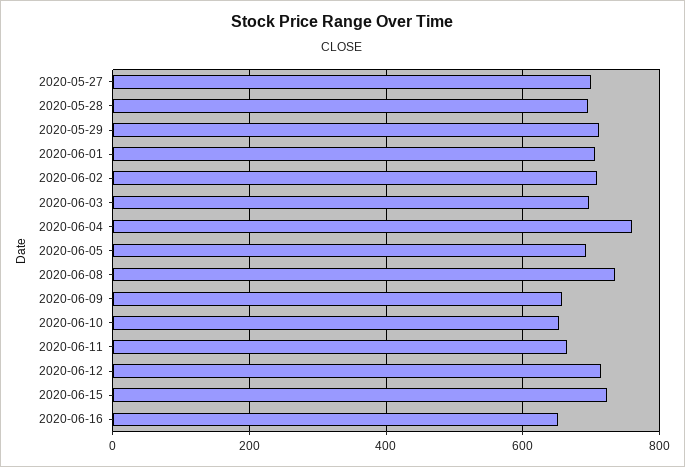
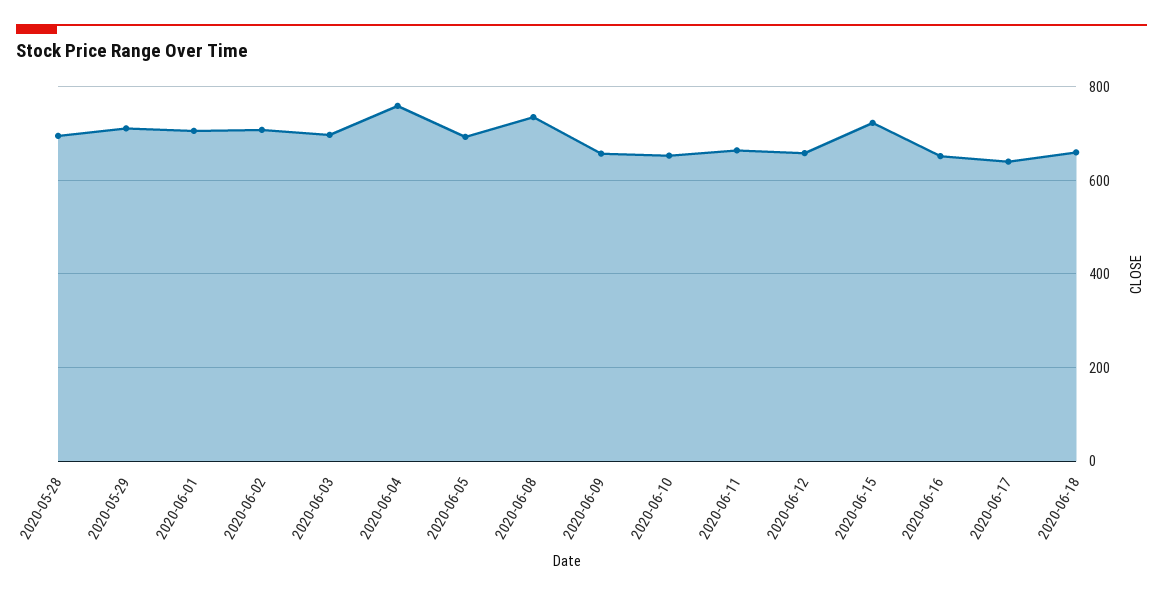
2020-05-27: 700 -> none
2020-06-12: 720 -> 660
2020-06-17: none -> 640
2020-06-18: none -> 660

